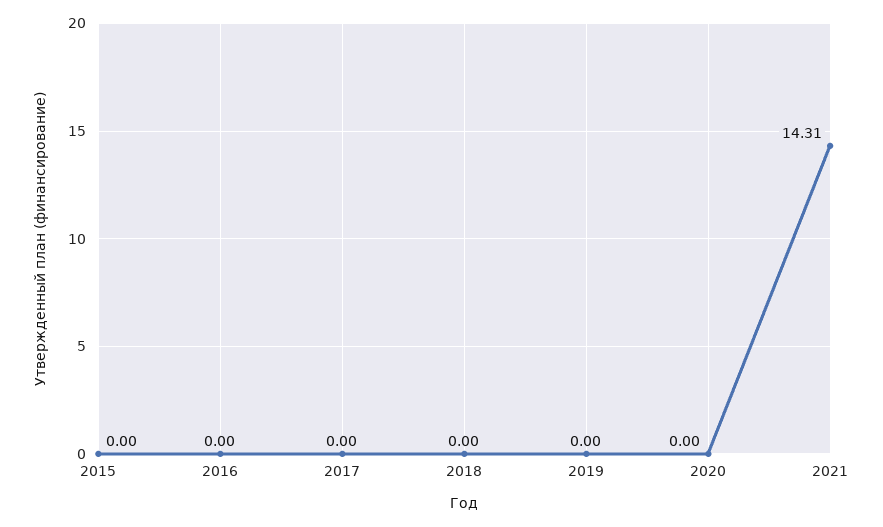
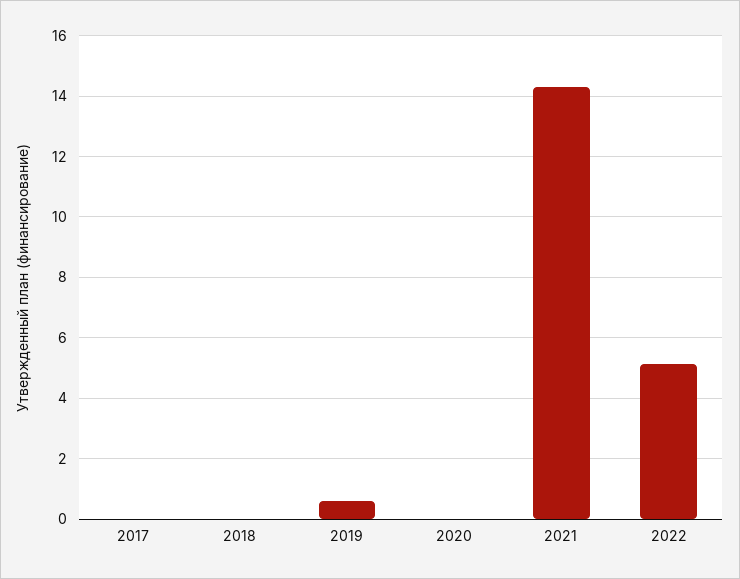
2015: 0 -> none
2016: 0 -> none
2019: 0 -> 0.6
2022: none -> 5.2

